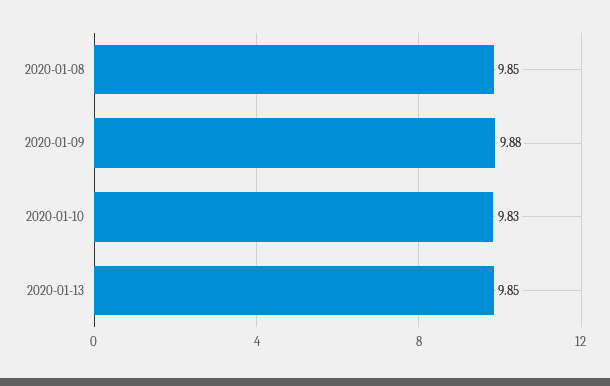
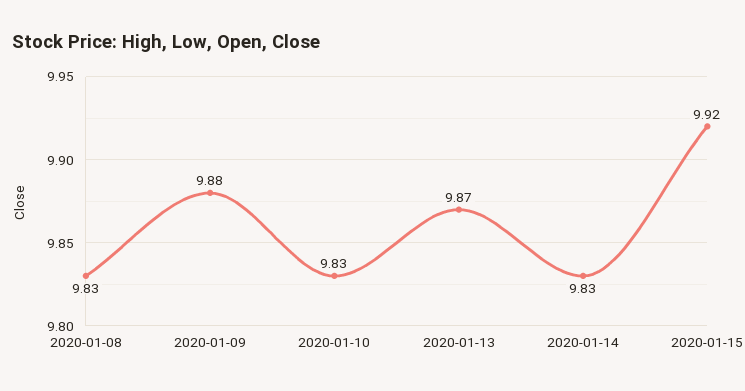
2020-01-08: 9.85 -> 9.83
2020-01-13: 9.85 -> 9.87
2020-01-14: none -> 9.83
2020-01-15: none -> 9.92

